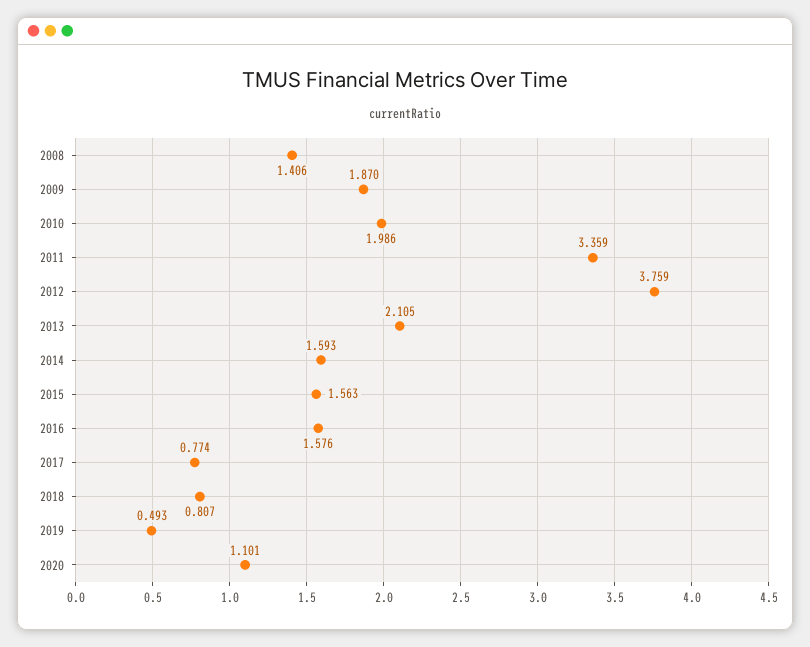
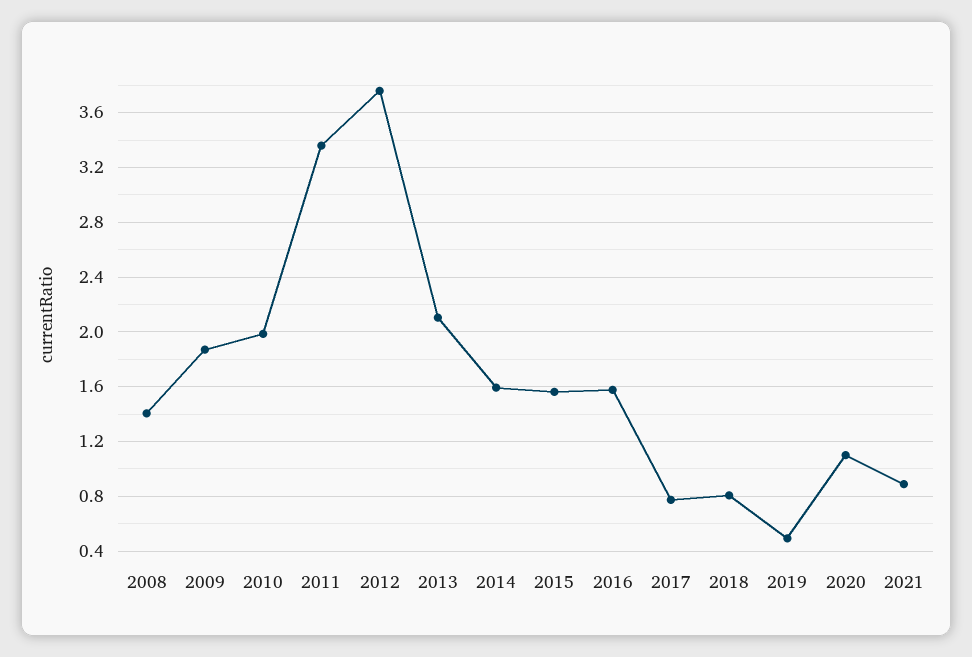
2021: none -> 0.9

